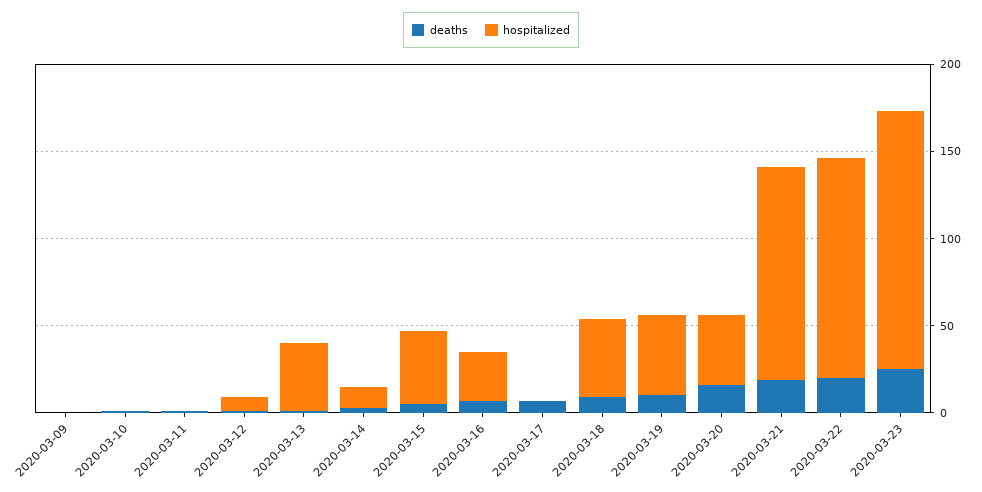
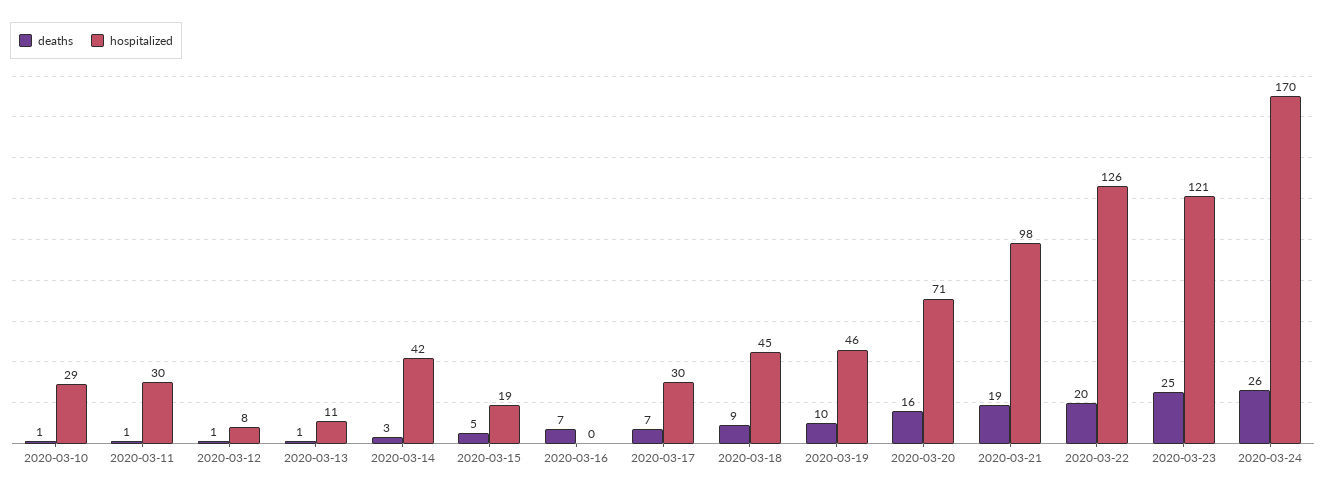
deaths, 2020-03-09: 0 -> none
hospitalized, 2020-03-09: 0 -> none
hospitalized, 2020-03-10: 0 -> 29
hospitalized, 2020-03-11: 0 -> 30
hospitalized, 2020-03-13: 40 -> 11
hospitalized, 2020-03-14: 10 -> 42
hospitalized, 2020-03-15: 40 -> 19
hospitalized, 2020-03-16: 30 -> 0
hospitalized, 2020-03-17: 0 -> 30
hospitalized, 2020-03-20: 40 -> 71
hospitalized, 2020-03-21: 120 -> 98
hospitalized, 2020-03-23: 150 -> 121
deaths, 2020-03-24: none -> 26
hospitalized, 2020-03-24: none -> 170

